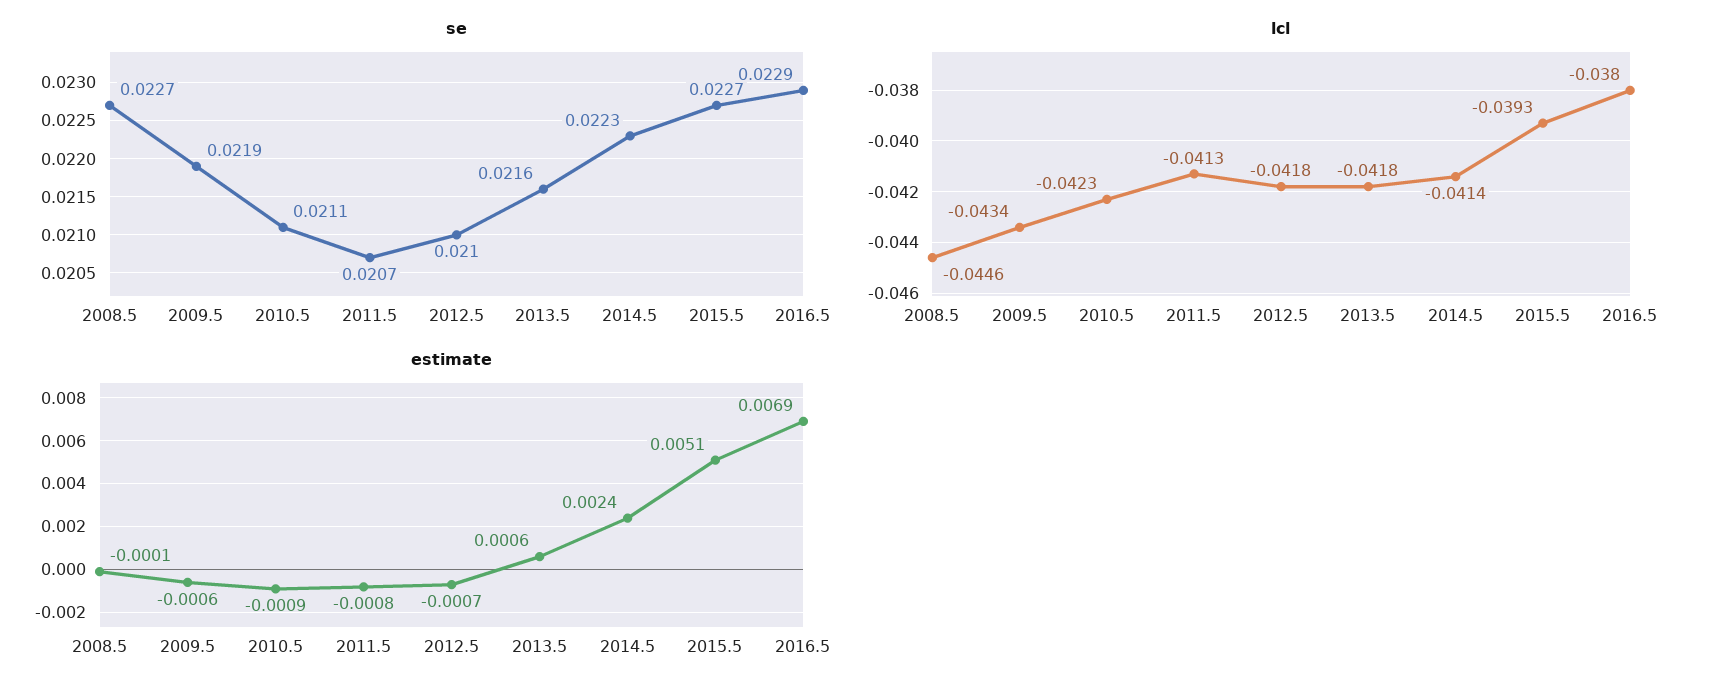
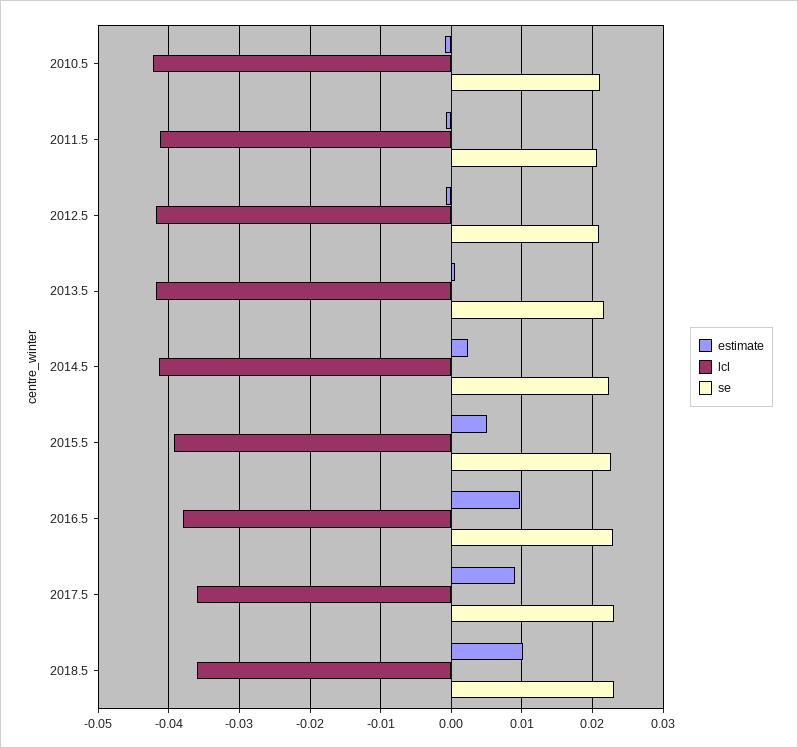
se, 2008.5: 0.0227 -> none
se, 2009.5: 0.0219 -> none
lcl, 2008.5: -0.0446 -> none
lcl, 2009.5: -0.0434 -> none
estimate, 2008.5: -0.0001 -> none
estimate, 2009.5: -0.0006 -> none
estimate, 2016.5: 0.0069 -> 0.01
estimate, 2017.5: none -> 0.009
lcl, 2017.5: none -> -0.036
se, 2017.5: none -> 0.023
estimate, 2018.5: none -> 0.01
lcl, 2018.5: none -> -0.036
se, 2018.5: none -> 0.023

